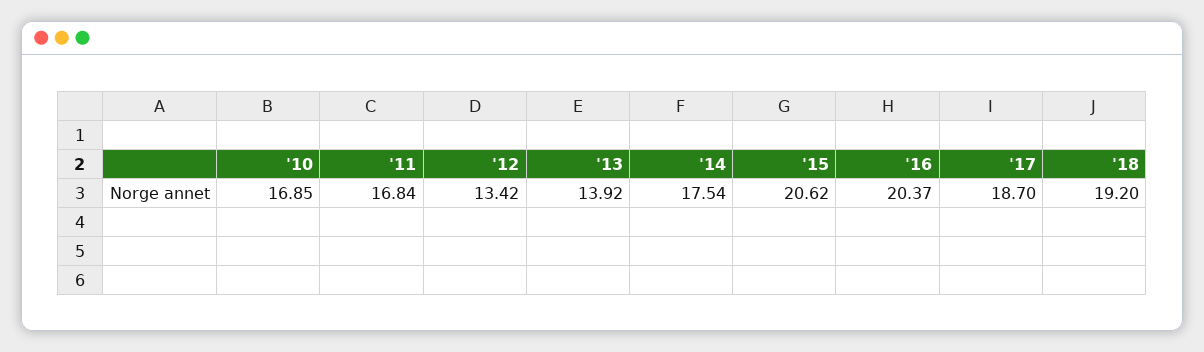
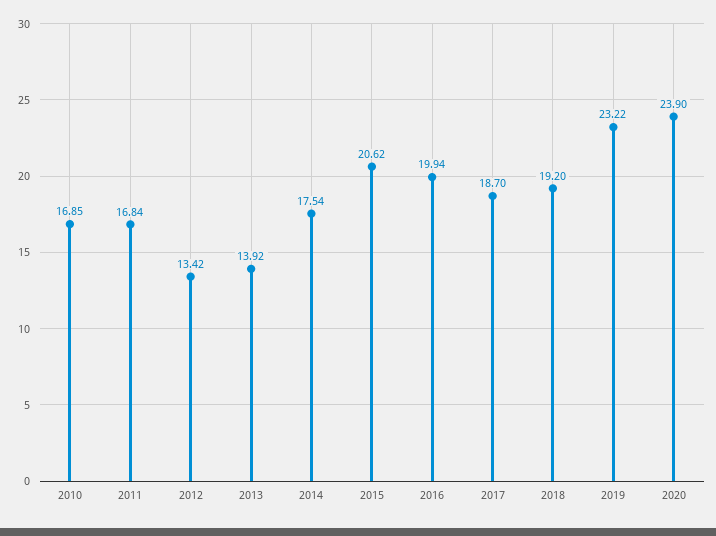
'16: 20.37 -> 19.94
2019: none -> 23.22
2020: none -> 23.9

